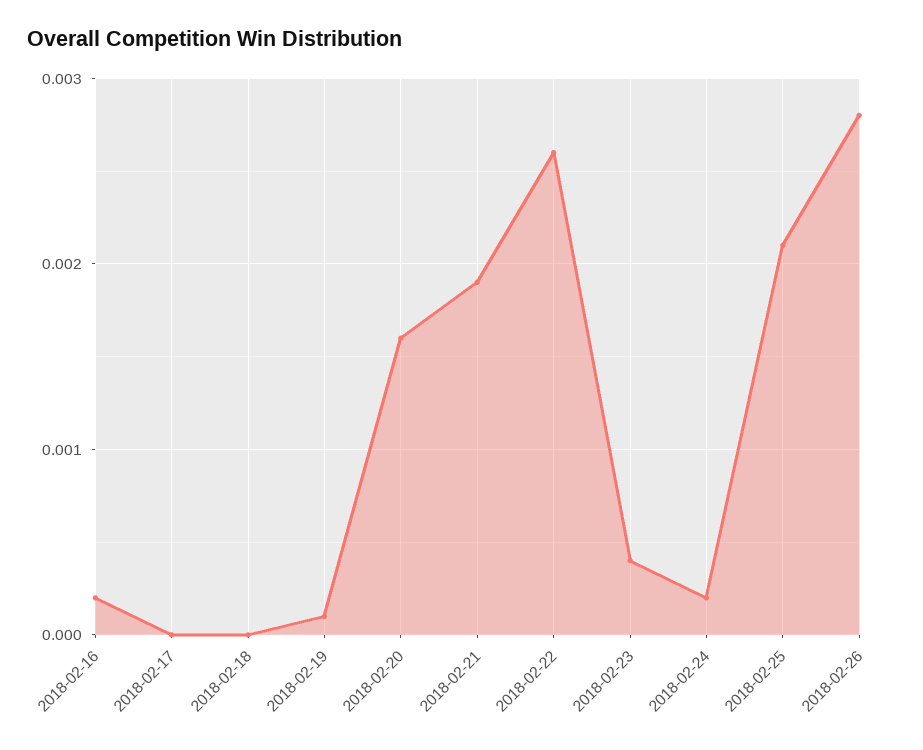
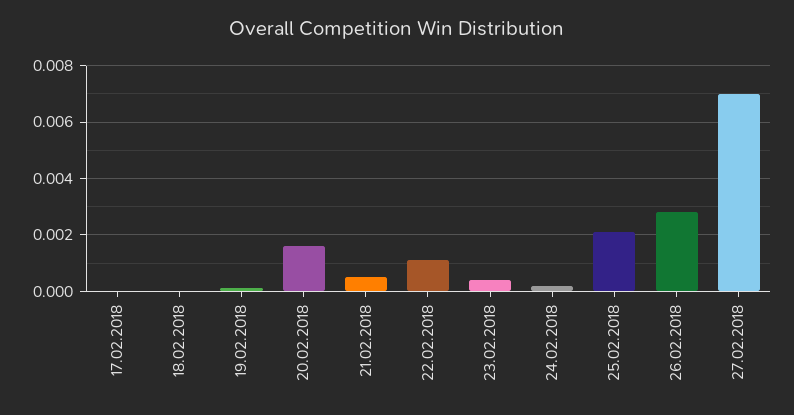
2018-02-16: 0.0002 -> none
2018-02-21: 0.0019 -> 0.0005
2018-02-22: 0.0026 -> 0.001
27.02.2018: none -> 0.007

